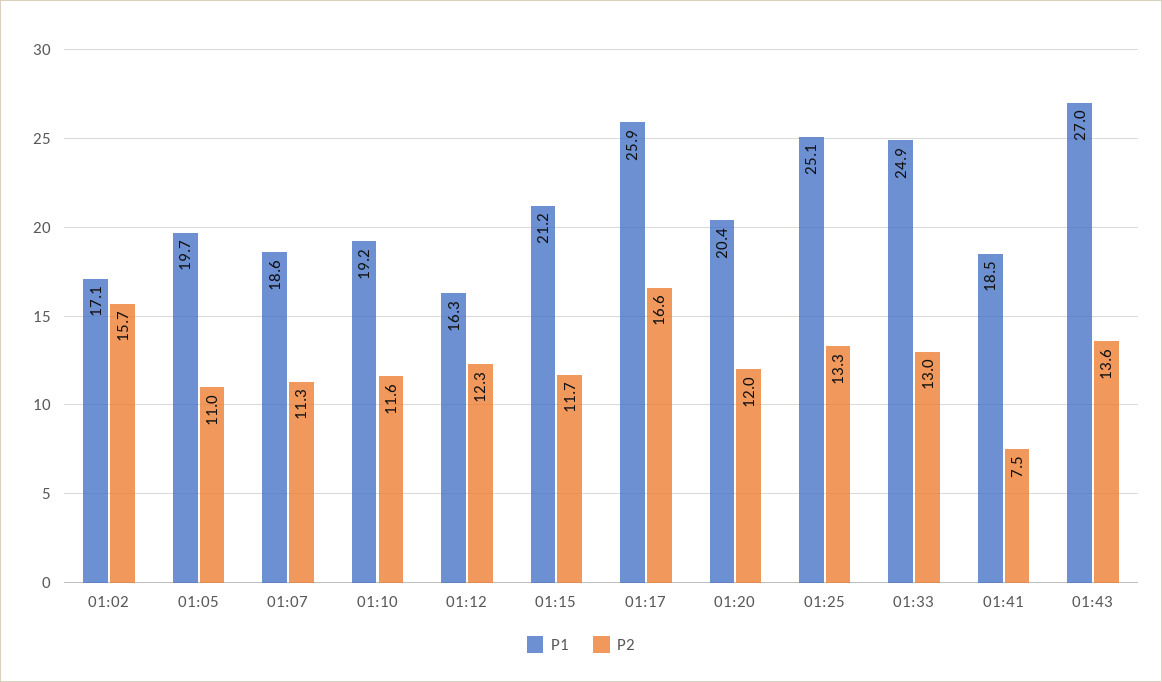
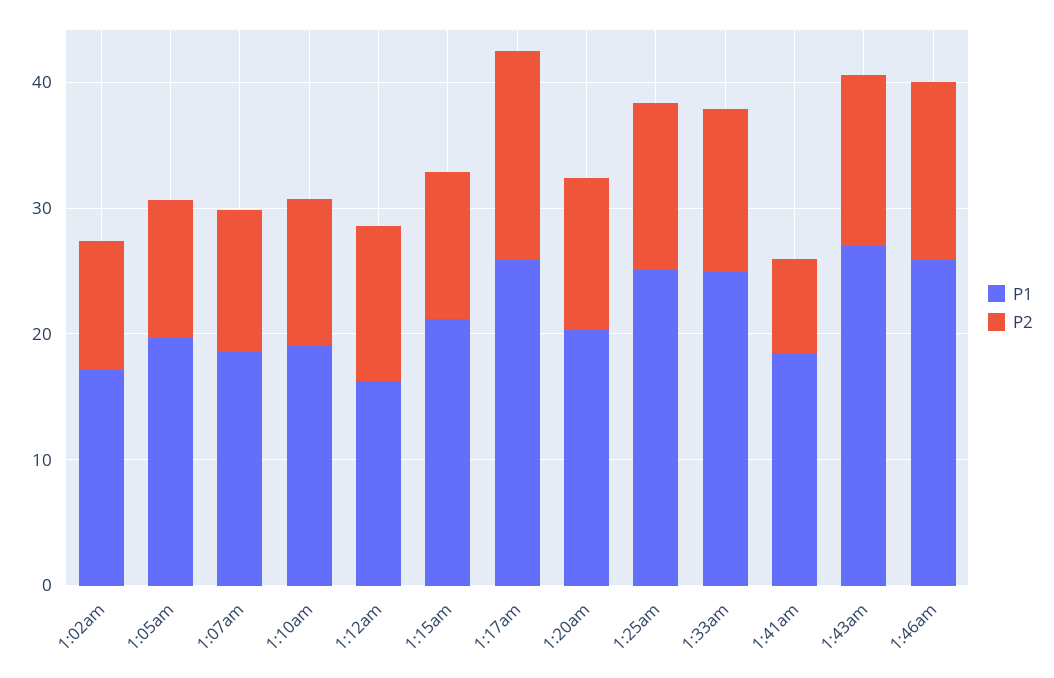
P2, 01:02: 15.7 -> 10
P1, 1:46am: none -> 26
P2, 1:46am: none -> 14

